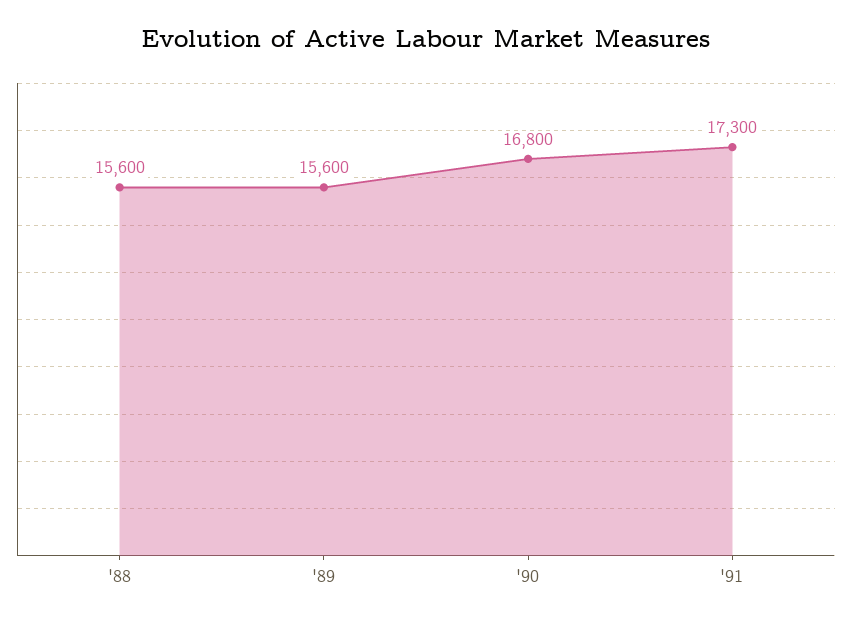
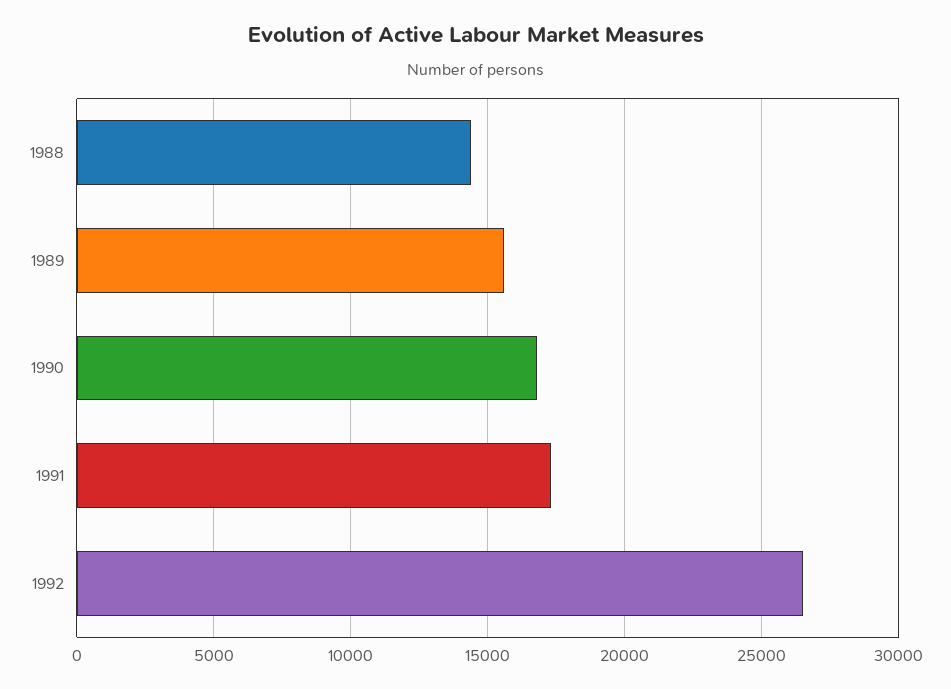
'88: 15600 -> 14500
1992: none -> 26500

